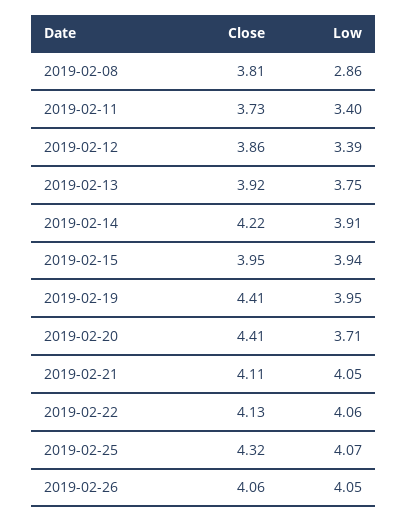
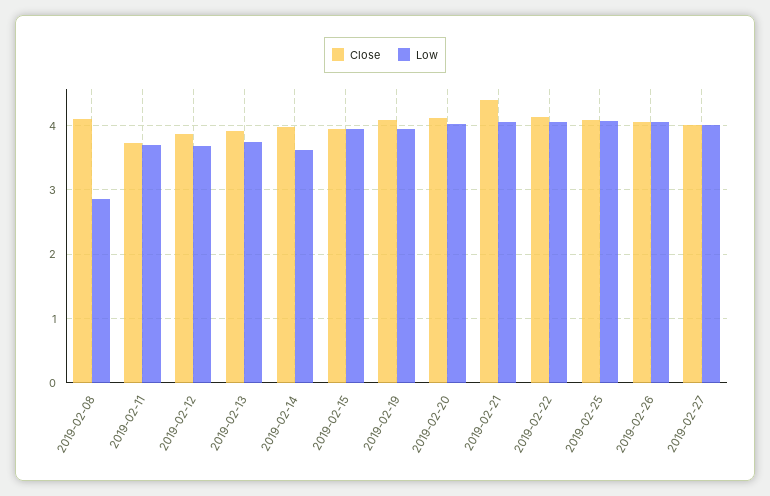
Close, 2019-02-08: 3.81 -> 4.1
Low, 2019-02-11: 3.4 -> 3.7
Low, 2019-02-12: 3.39 -> 3.7
Close, 2019-02-14: 4.22 -> 4
Low, 2019-02-14: 3.91 -> 3.6
Close, 2019-02-19: 4.41 -> 4.1
Close, 2019-02-20: 4.41 -> 4.1
Low, 2019-02-20: 3.71 -> 4
Close, 2019-02-21: 4.11 -> 4.4
Close, 2019-02-25: 4.32 -> 4.1
Close, 2019-02-27: none -> 4
Low, 2019-02-27: none -> 4

